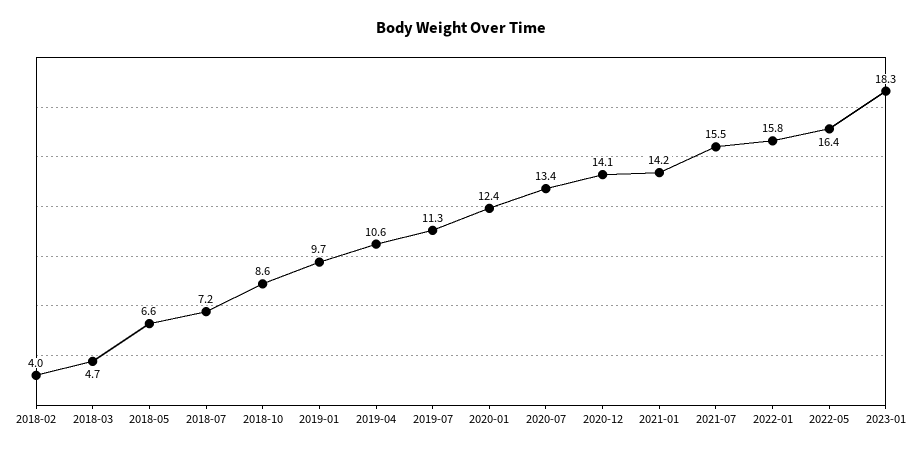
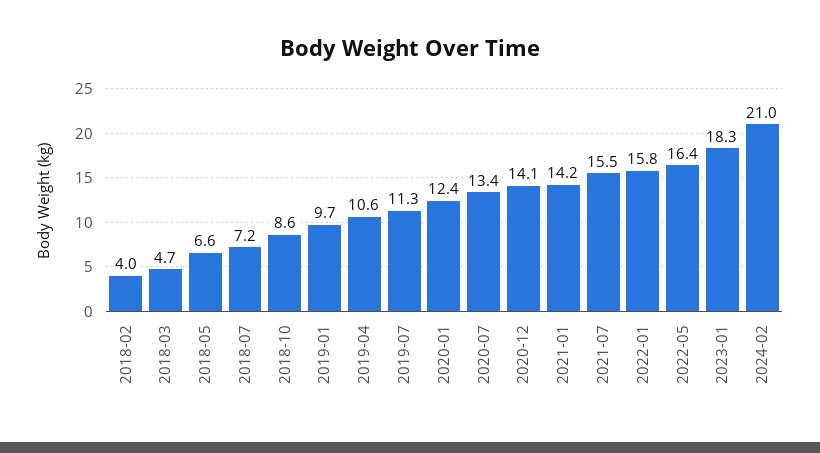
2024-02: none -> 21

